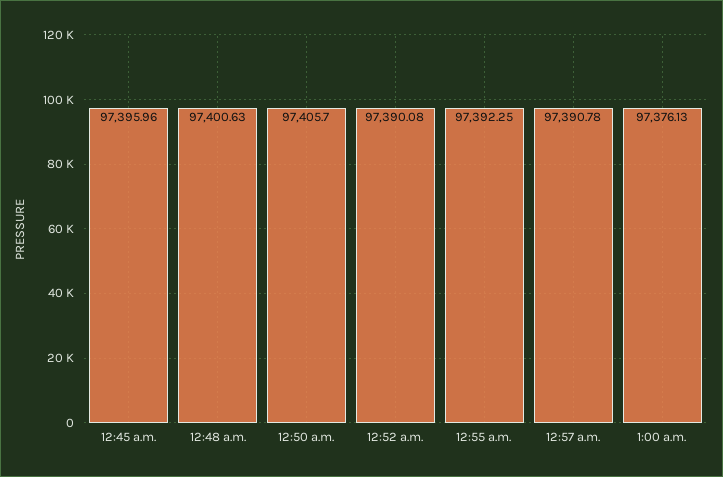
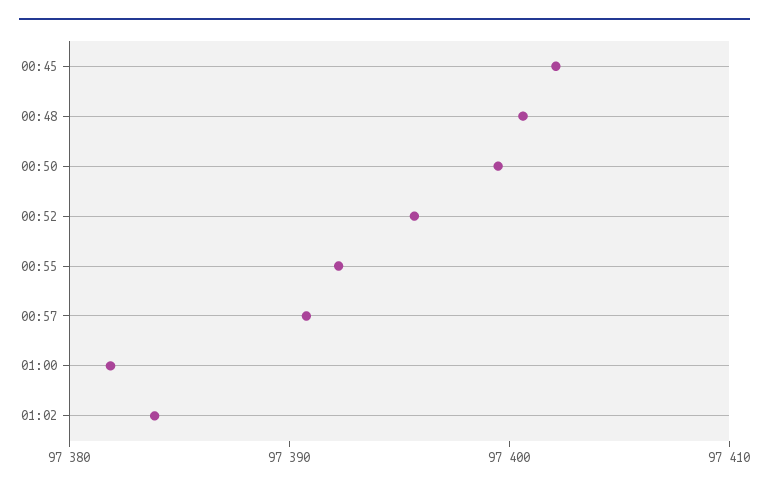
12:45 a.m.: 97395.96 -> 97402
12:50 a.m.: 97405.7 -> 97400
12:52 a.m.: 97390.08 -> 97396
1:00 a.m.: 97376.13 -> 97382
01:02: none -> 97384

